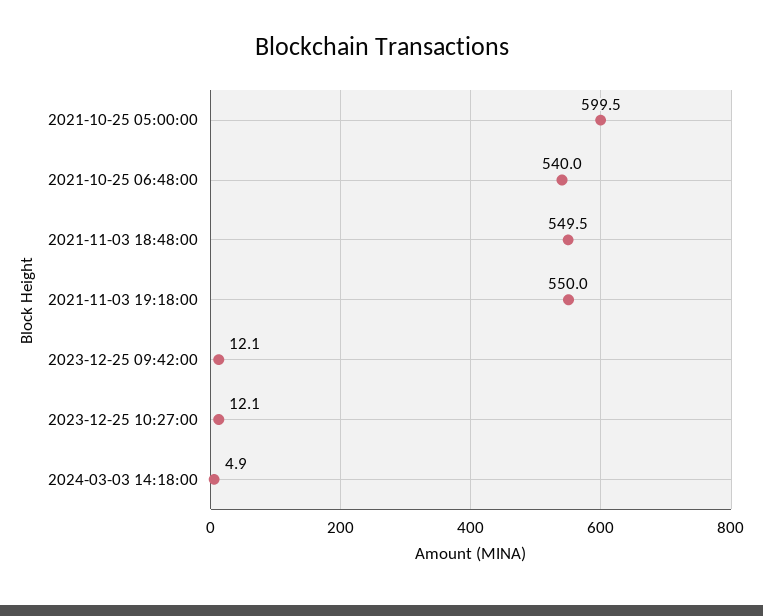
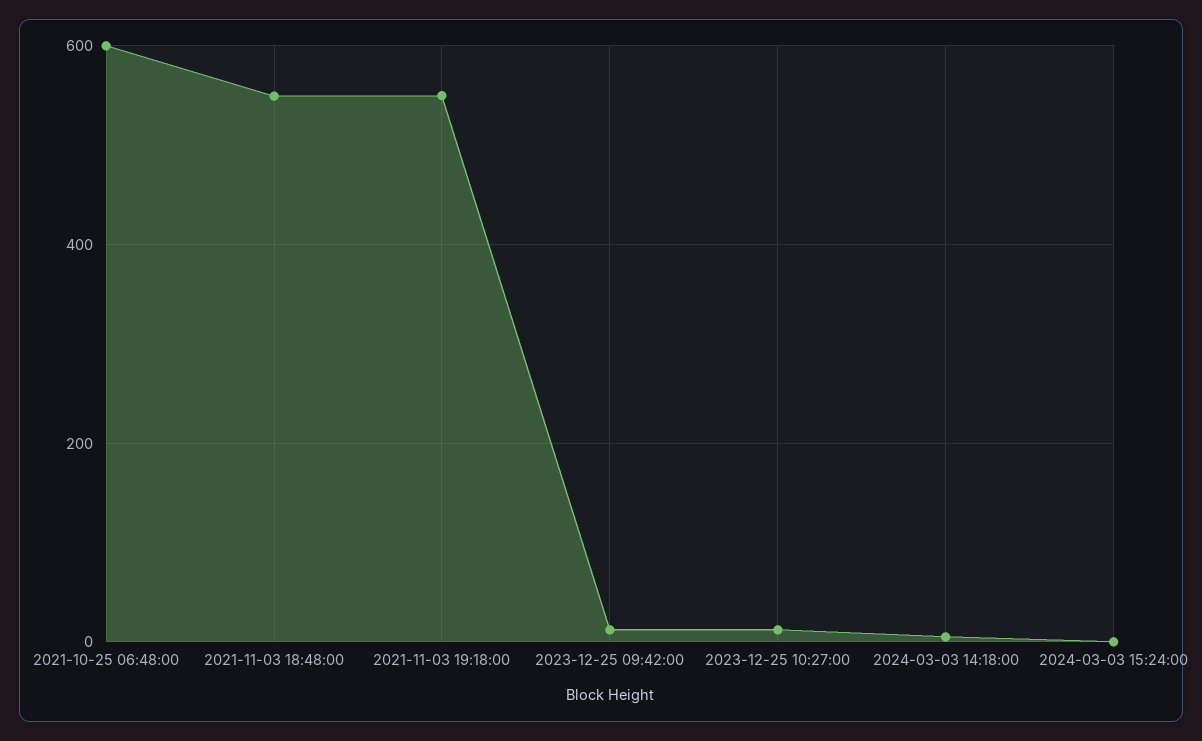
2021-10-25 05:00:00: 599.5 -> none
2021-10-25 06:48:00: 540 -> 600
2024-03-03 15:24:00: none -> 0

